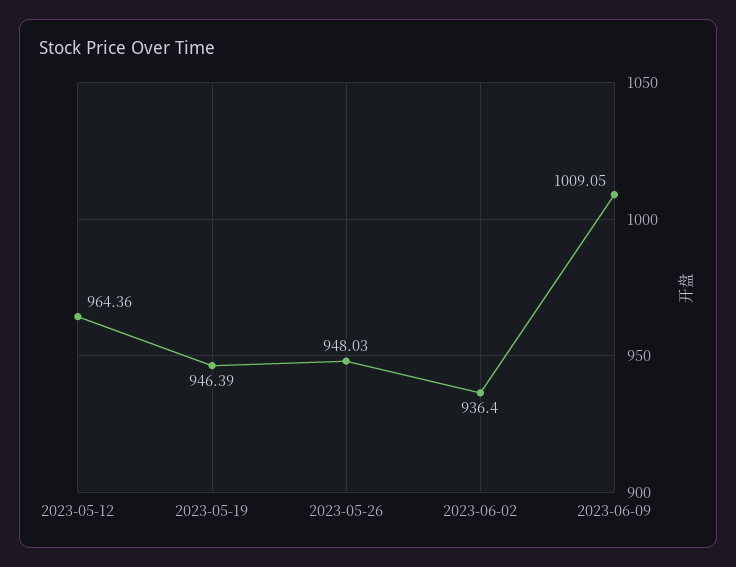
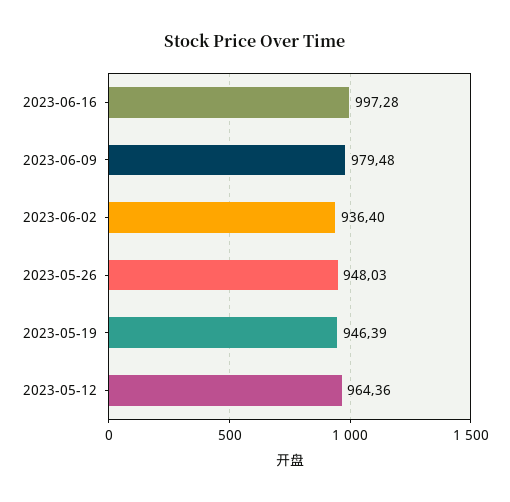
2023-06-09: 1009.05 -> 979.48
2023-06-16: none -> 997.28

